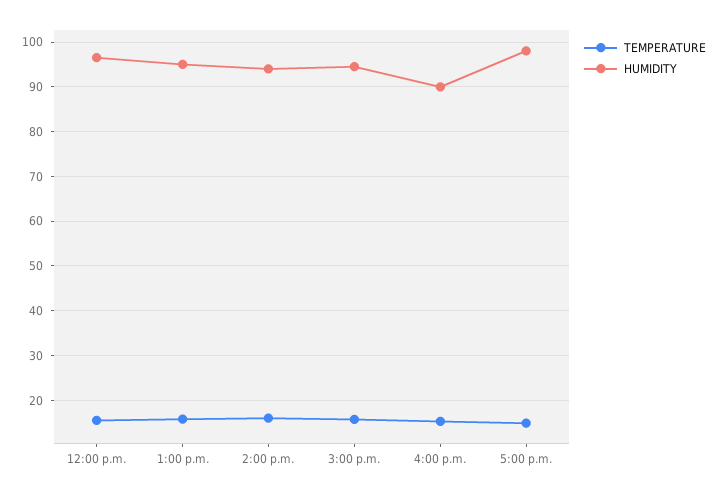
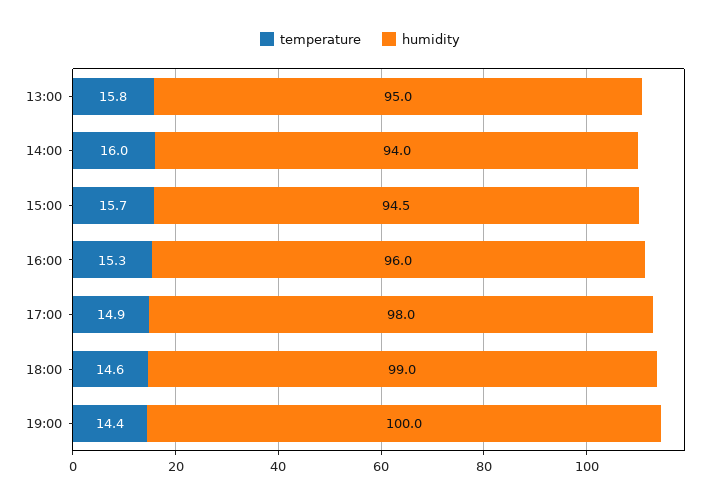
TEMPERATURE, 12:00 p.m.: 16 -> none
HUMIDITY, 12:00 p.m.: 96 -> none
HUMIDITY, 4:00 p.m.: 90 -> 96
TEMPERATURE, 18:00: none -> 14.6
HUMIDITY, 18:00: none -> 99
TEMPERATURE, 19:00: none -> 14.4
HUMIDITY, 19:00: none -> 100

